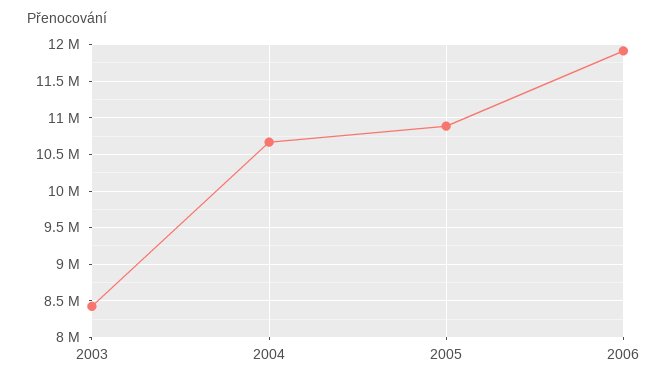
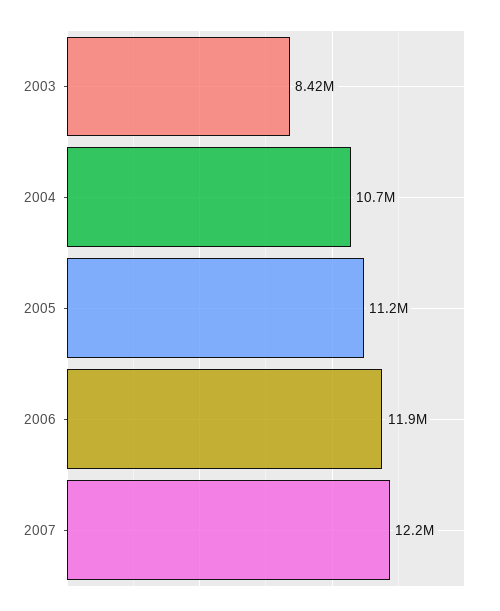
2005: 10900000 -> 11200000
2007: none -> 12200000

